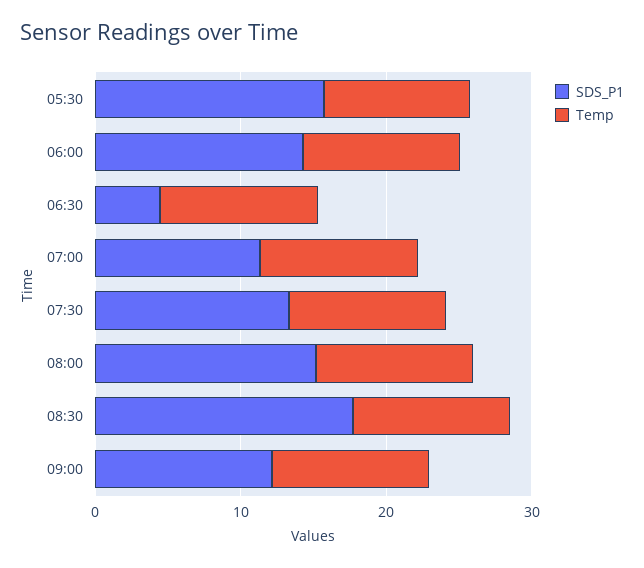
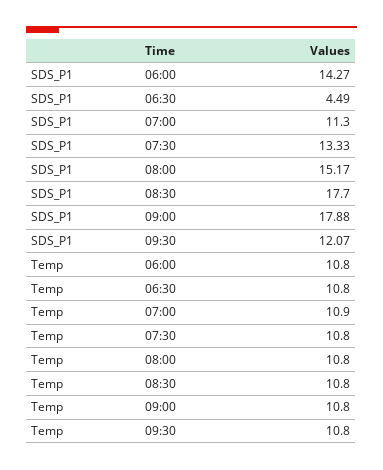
SDS_P1, 05:30: 16 -> none
Temp, 05:30: 10 -> none
SDS_P1, 09:00: 12 -> 17.88
SDS_P1, 09:30: none -> 12.07
Temp, 09:30: none -> 10.8

